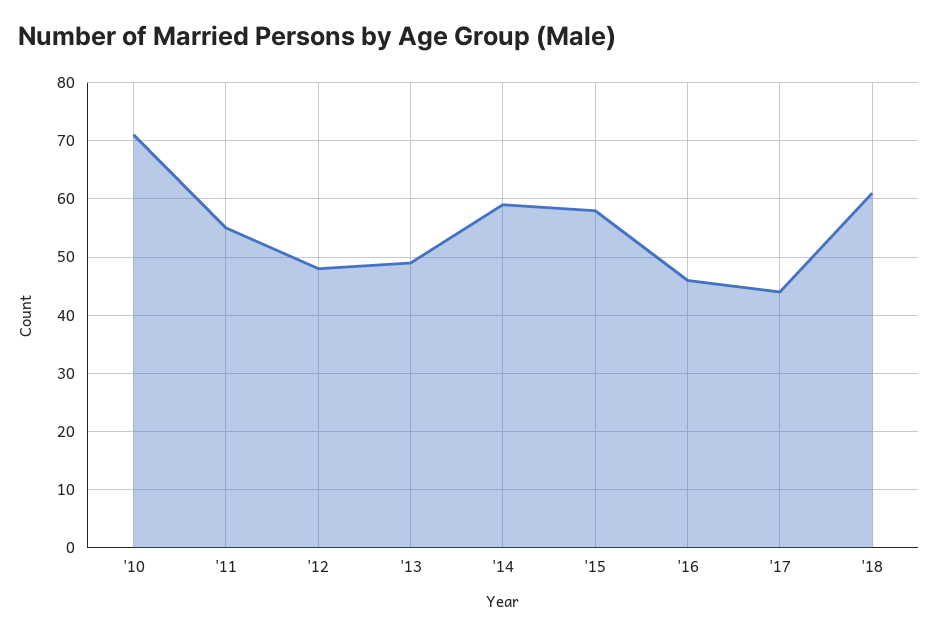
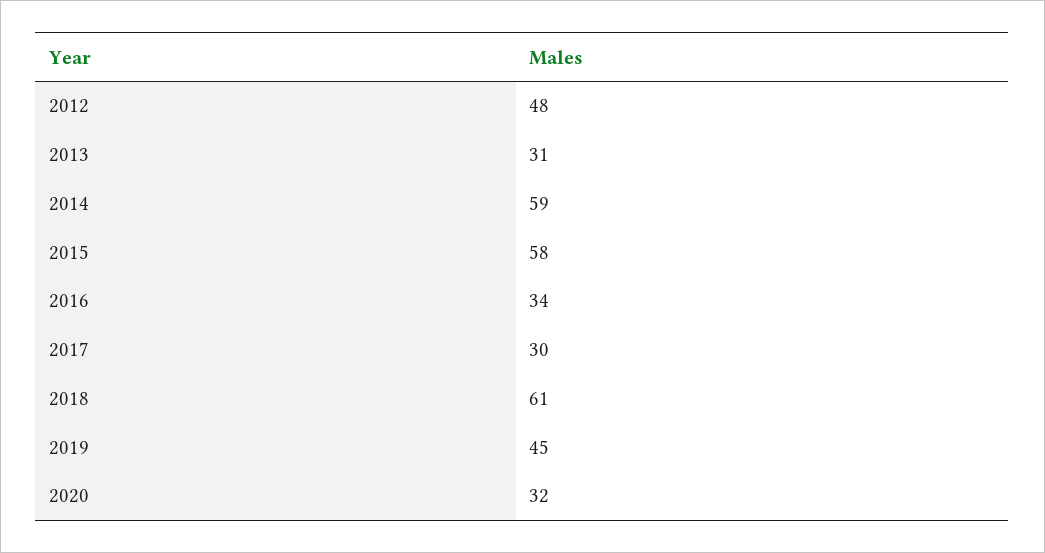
'10: 70 -> none
'11: 55 -> none
'13: 50 -> 31
'16: 45 -> 34
'17: 45 -> 30
2019: none -> 45
2020: none -> 32

